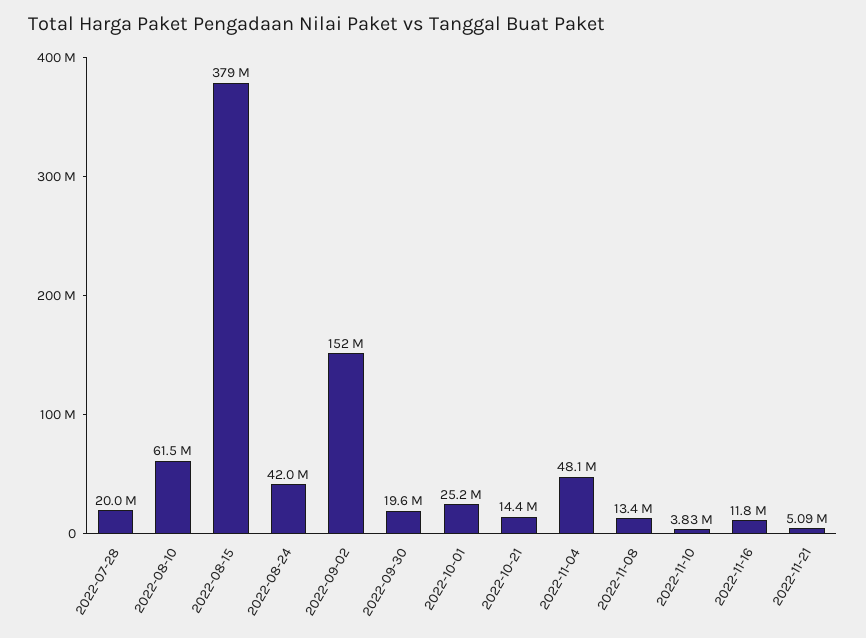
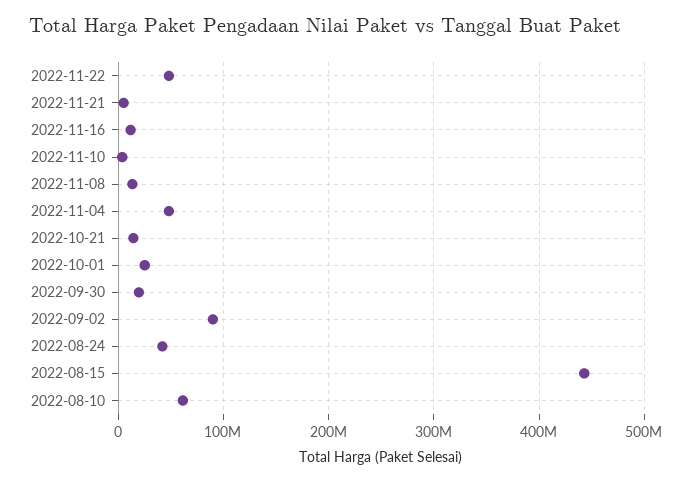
2022-07-28: 20000000 -> none
2022-08-15: 379000000 -> 440000000
2022-09-02: 152000000 -> 90000000
2022-11-22: none -> 50000000

